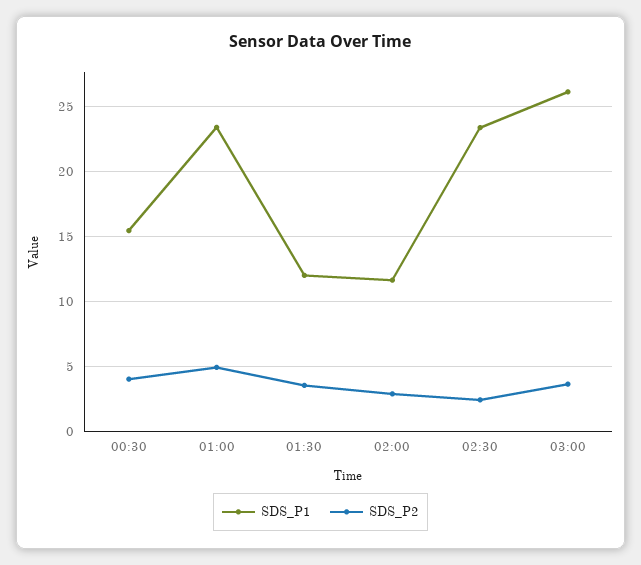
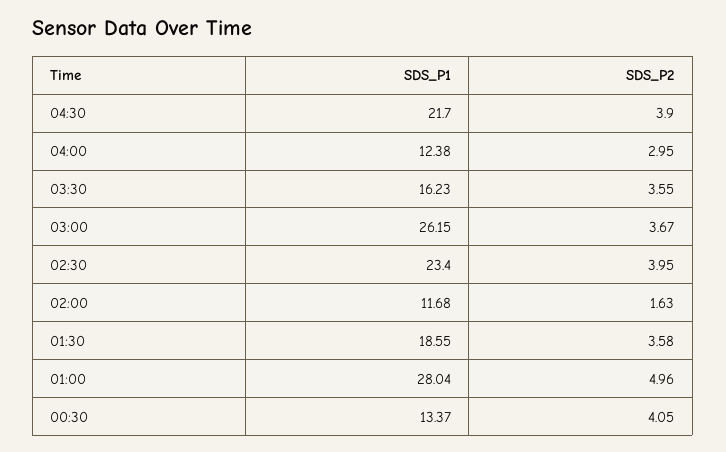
SDS_P1, 00:30: 15.5 -> 13.37
SDS_P1, 01:00: 23.5 -> 28.04
SDS_P1, 01:30: 12 -> 18.55
SDS_P2, 02:00: 3 -> 1.63
SDS_P2, 02:30: 2.5 -> 3.95
SDS_P1, 04:30: none -> 21.7
SDS_P2, 04:30: none -> 3.9
SDS_P1, 04:00: none -> 12.38
SDS_P2, 04:00: none -> 2.95
SDS_P1, 03:30: none -> 16.23
SDS_P2, 03:30: none -> 3.55

